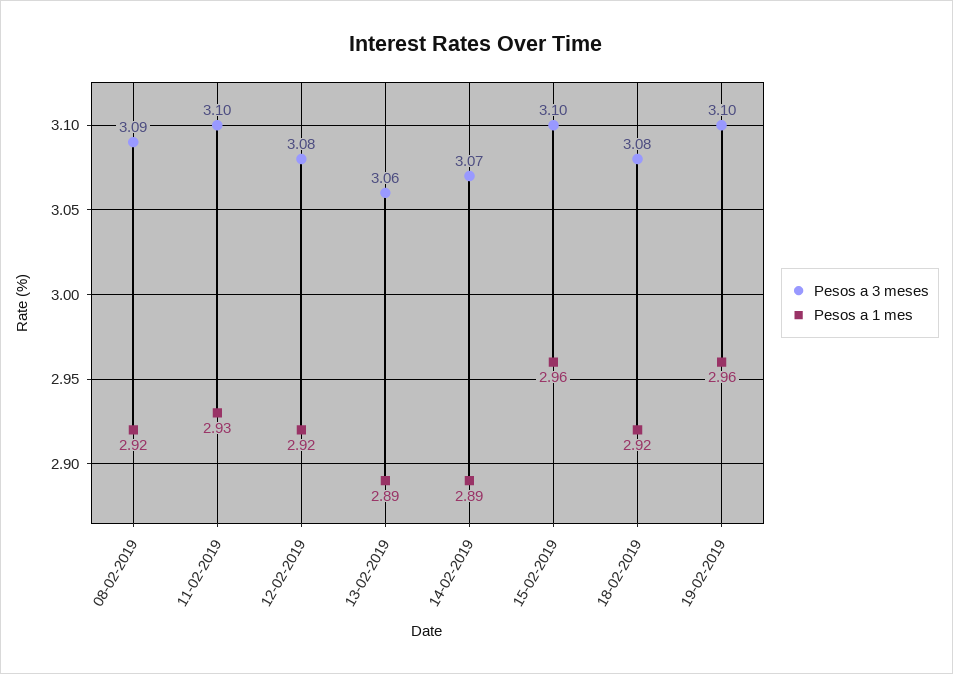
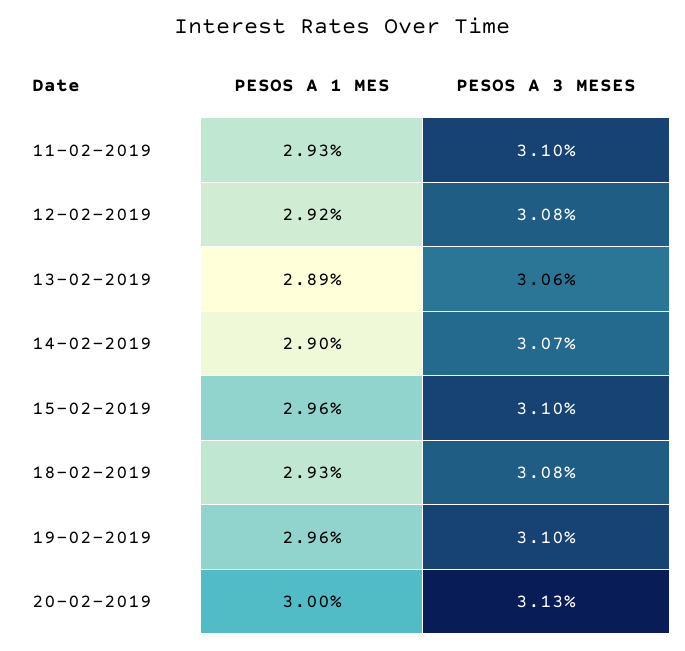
Pesos a 3 meses, 08-02-2019: 3.09 -> none
Pesos a 1 mes, 08-02-2019: 2.92 -> none
Pesos a 1 mes, 14-02-2019: 2.89 -> 2.9
Pesos a 1 mes, 18-02-2019: 2.92 -> 2.93
Pesos a 1 mes, 20-02-2019: none -> 3
Pesos a 3 meses, 20-02-2019: none -> 3.13

